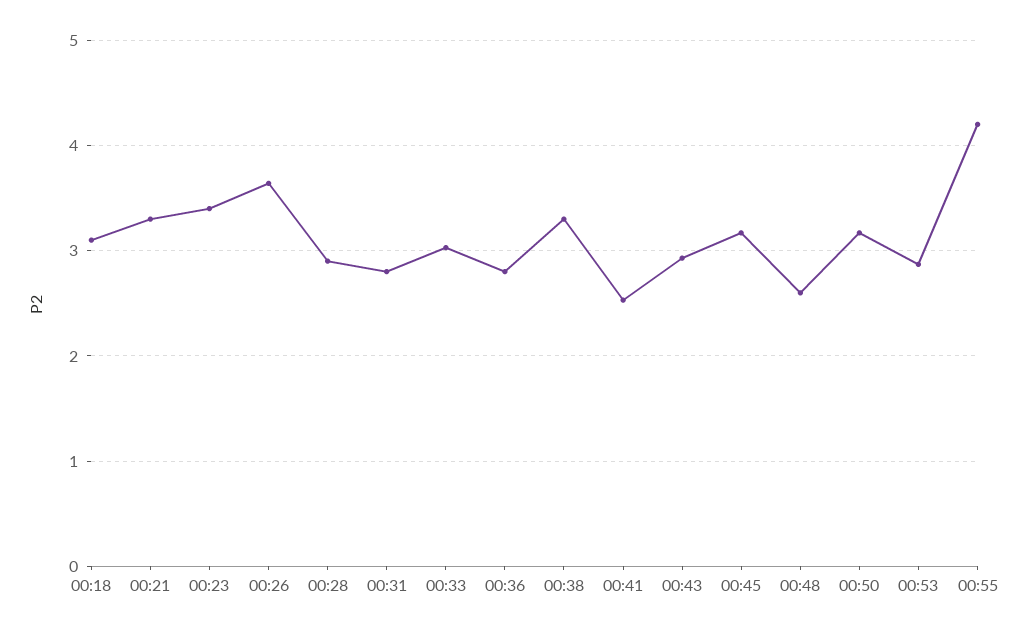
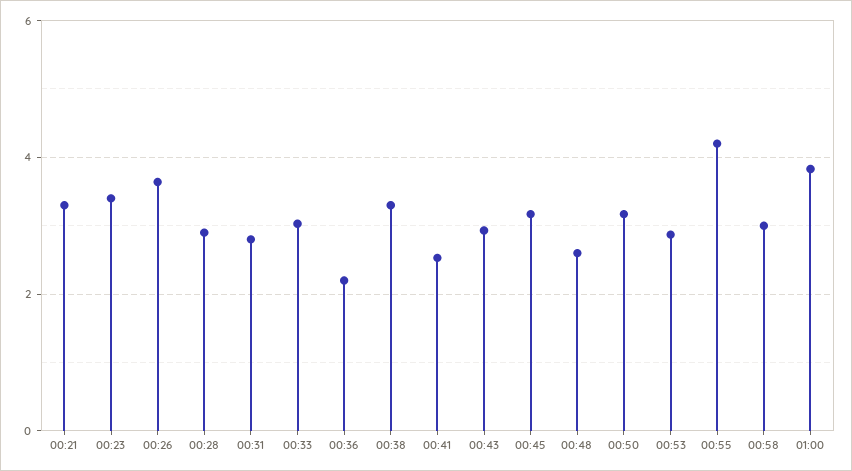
00:18: 3.1 -> none
00:36: 2.8 -> 2.2
00:58: none -> 3
01:00: none -> 3.8

